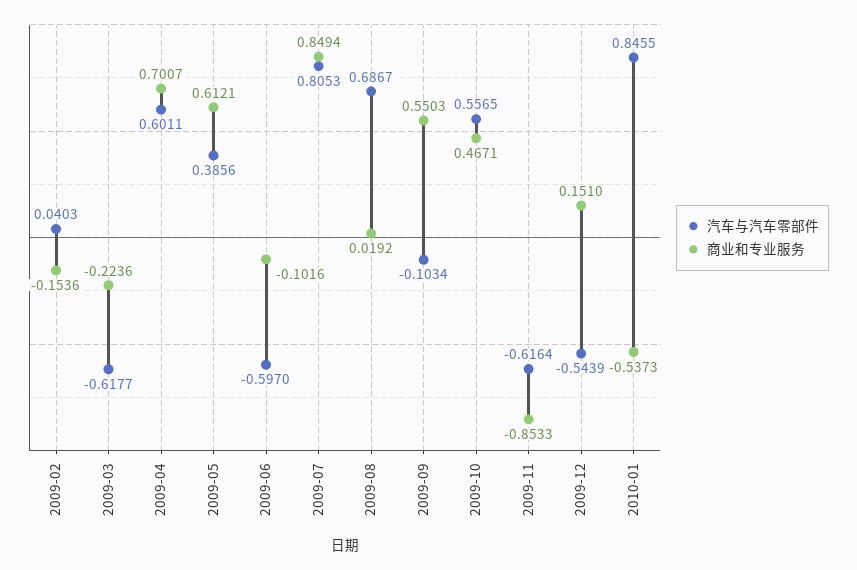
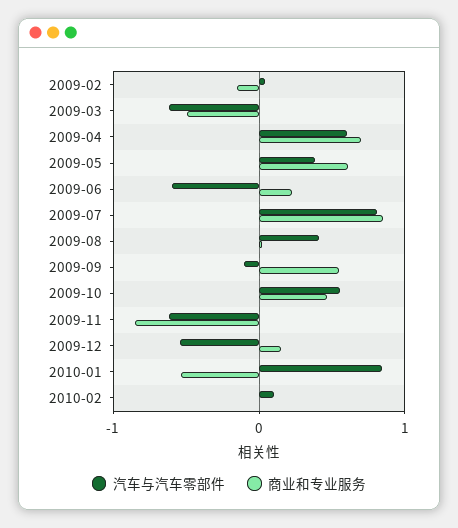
商业和专业服务, 2009-03: -0.2236 -> -0.5
商业和专业服务, 2009-06: -0.1016 -> 0.2
汽车与汽车零部件, 2009-08: 0.6867 -> 0.4
汽车与汽车零部件, 2010-02: none -> 0.1
商业和专业服务, 2010-02: none -> 0

